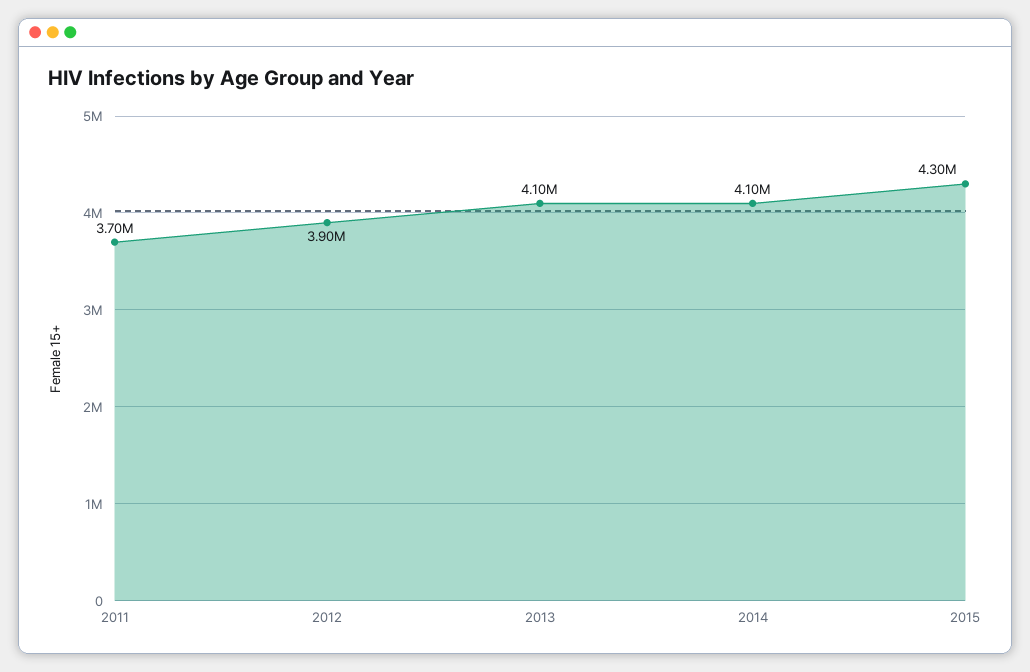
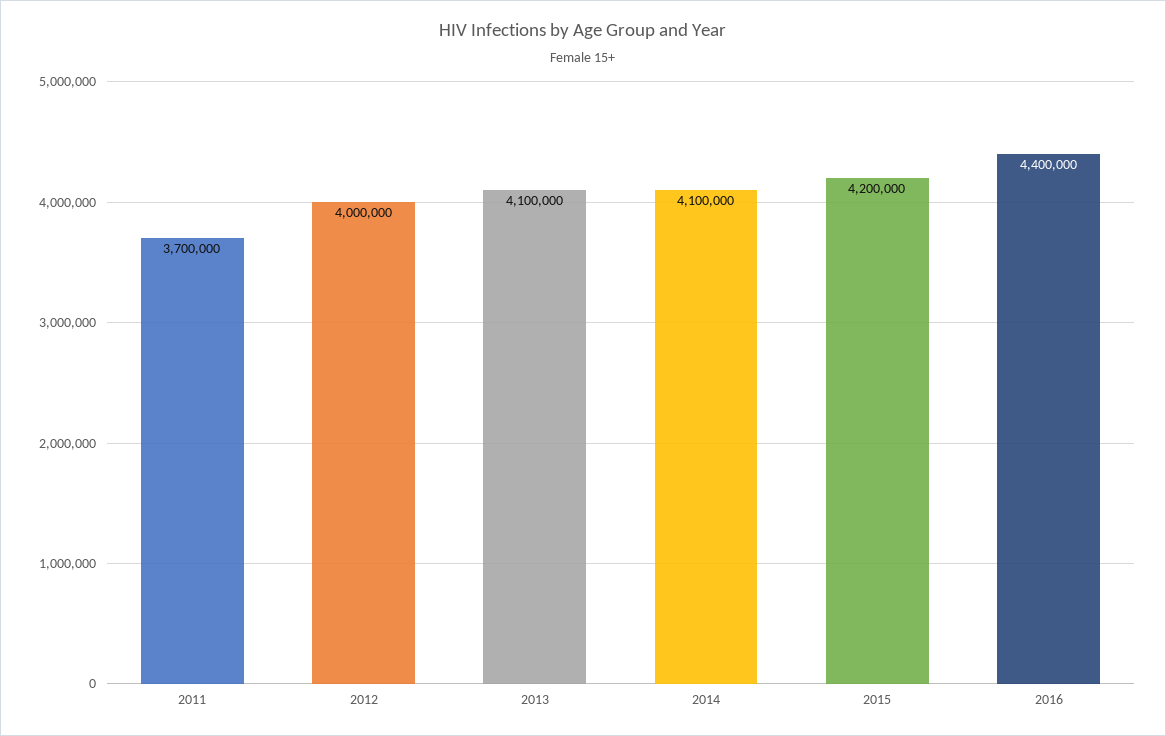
2012: 3900000 -> 4000000
2015: 4300000 -> 4200000
2016: none -> 4400000

